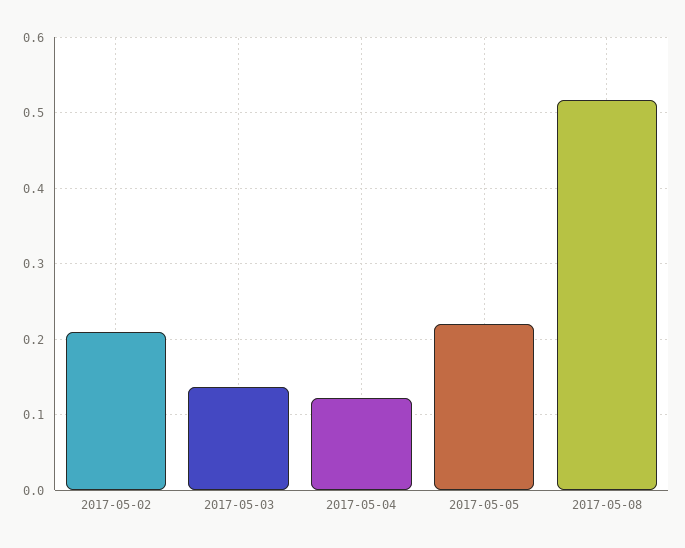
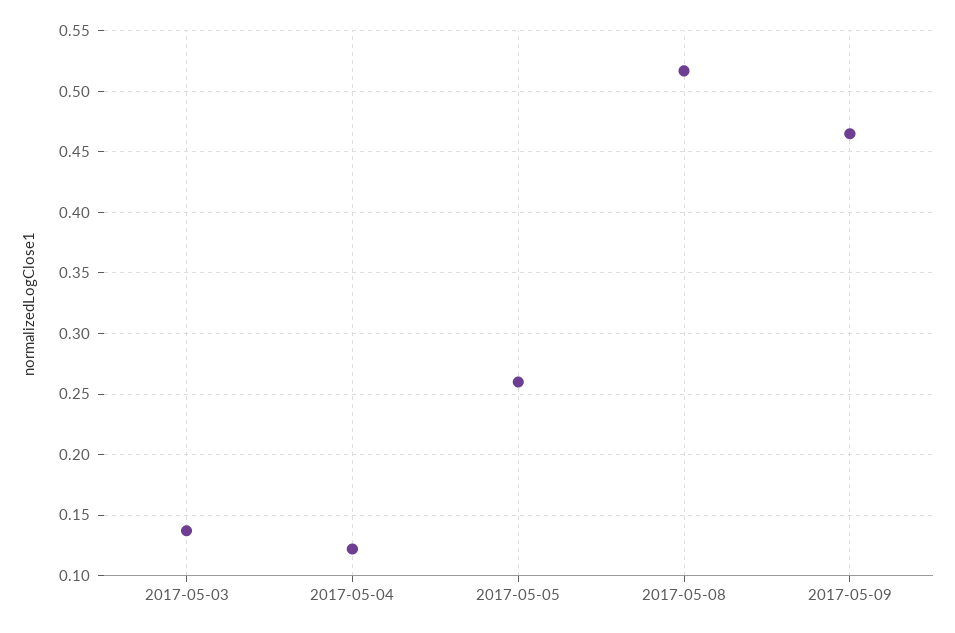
2017-05-02: 0.21 -> none
2017-05-05: 0.22 -> 0.26
2017-05-09: none -> 0.465

